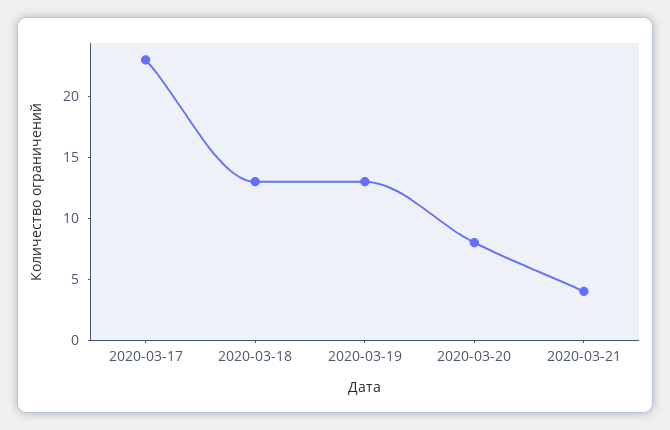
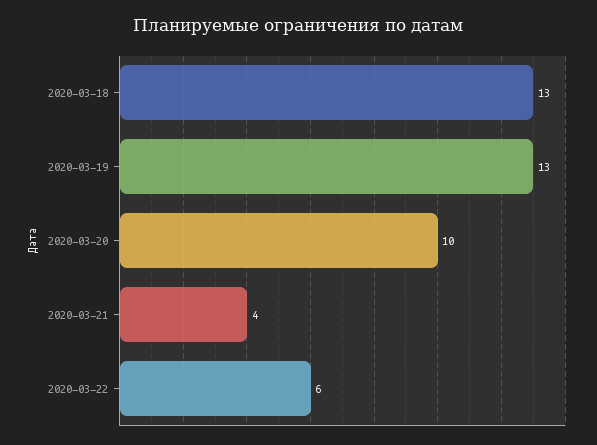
2020-03-17: 23 -> none
2020-03-20: 8 -> 10
2020-03-22: none -> 6

